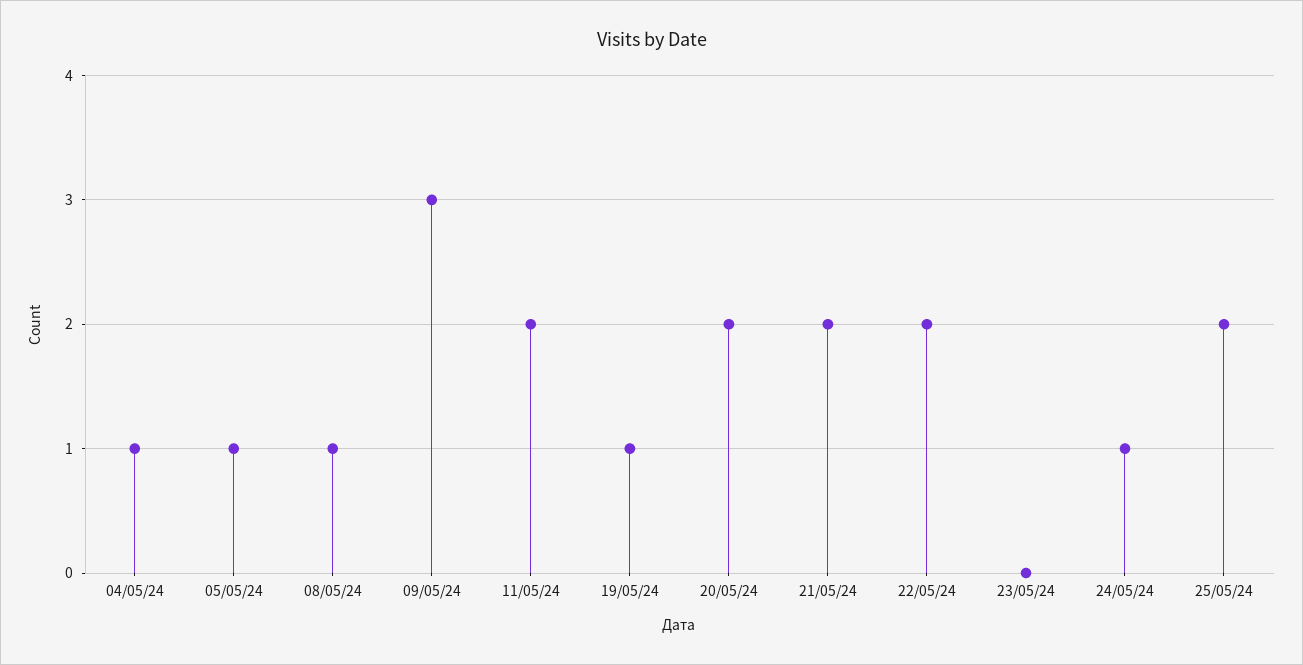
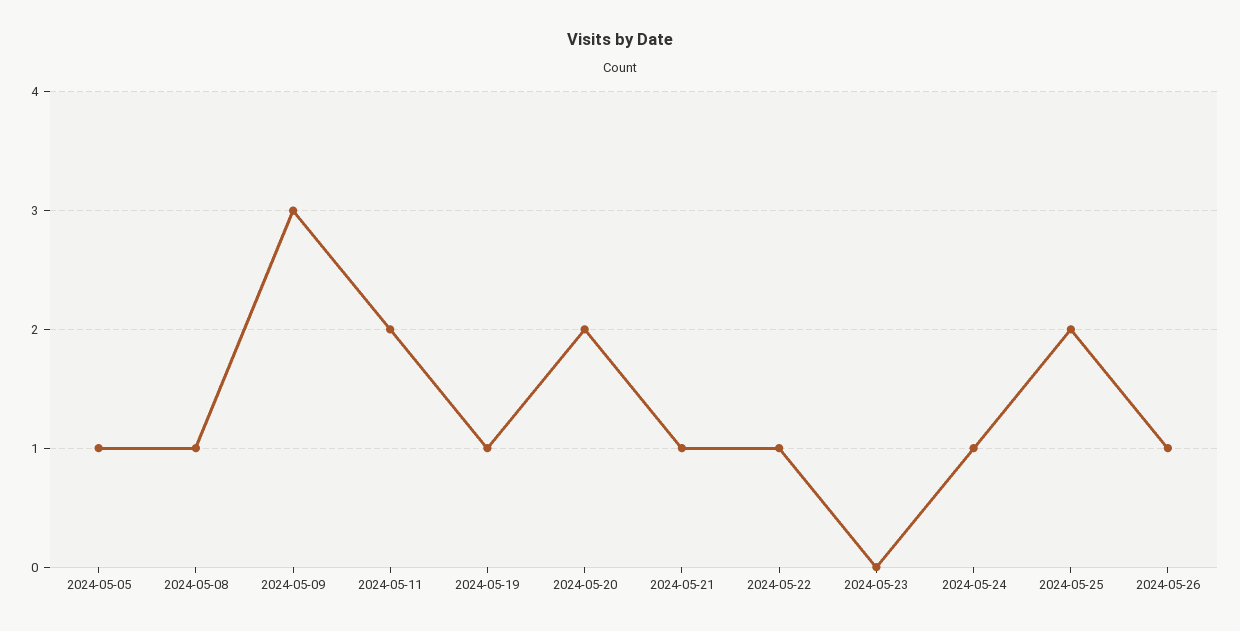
04/05/24: 1 -> none
21/05/24: 2 -> 1
22/05/24: 2 -> 1
2024-05-26: none -> 1

